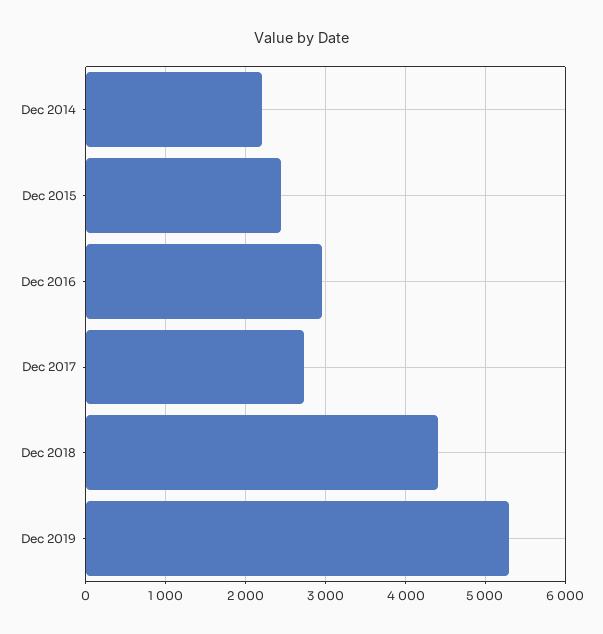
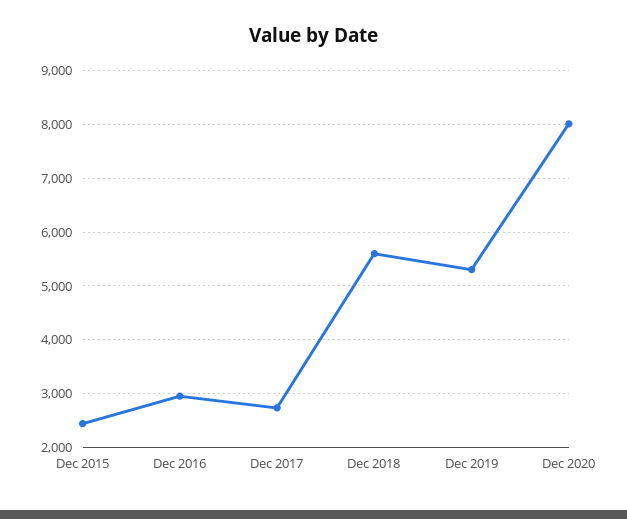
Dec 2014: 2200 -> none
Dec 2018: 4400 -> 5600
Dec 2020: none -> 8000

